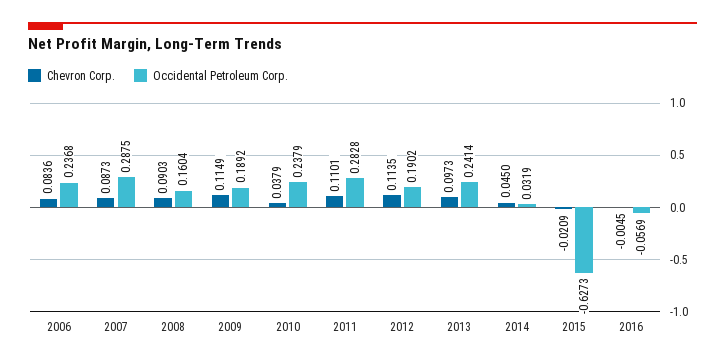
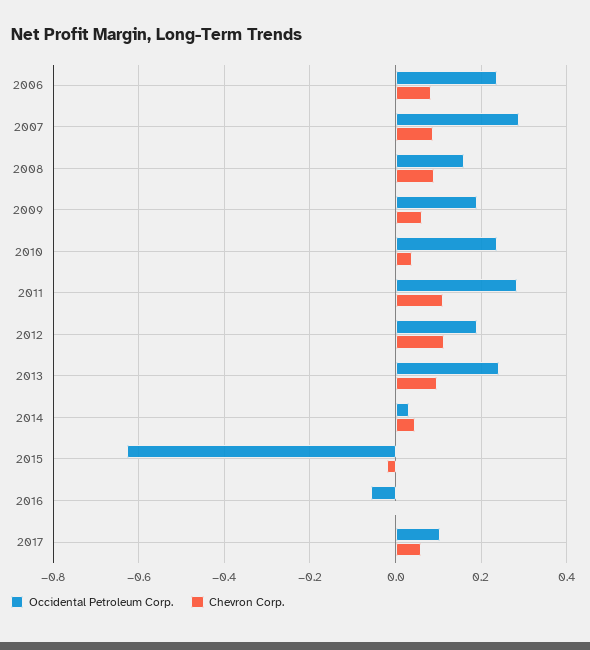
Chevron Corp., 2009: 0.1149 -> 0.06
Occidental Petroleum Corp., 2017: none -> 0.1
Chevron Corp., 2017: none -> 0.06

